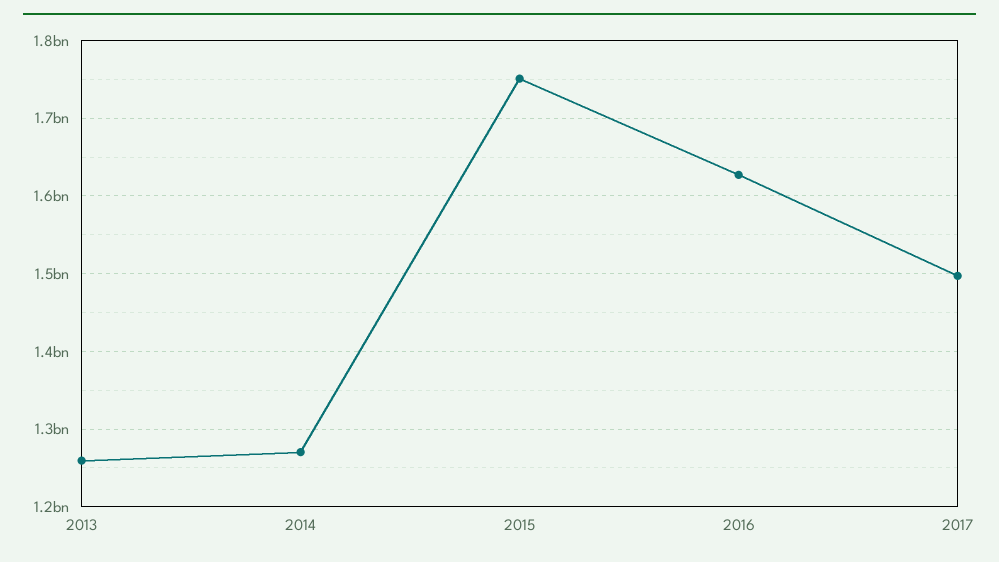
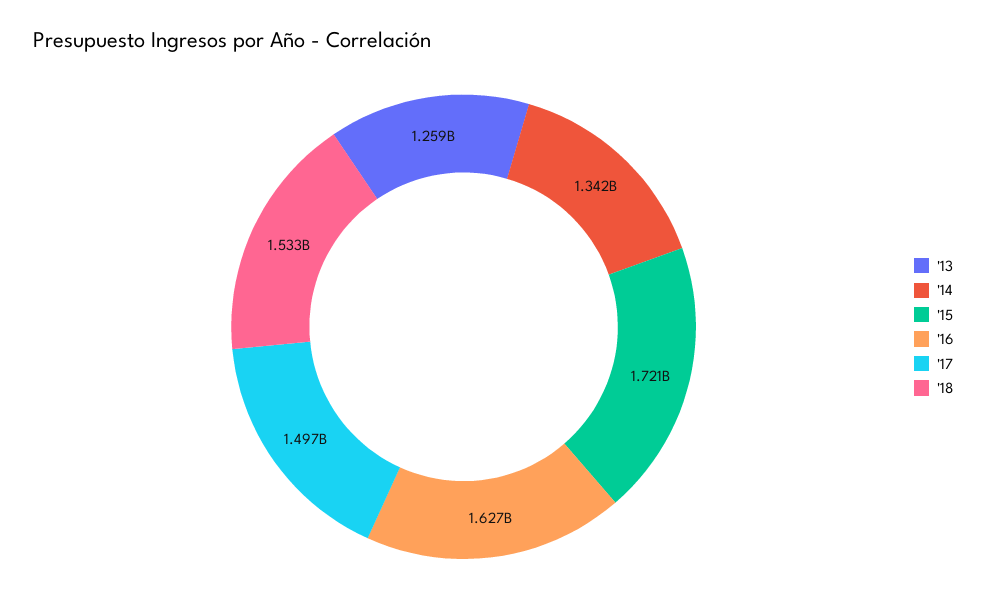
2014: 1270000000 -> 1342000000
2015: 1750000000 -> 1721000000
'18: none -> 1533000000

